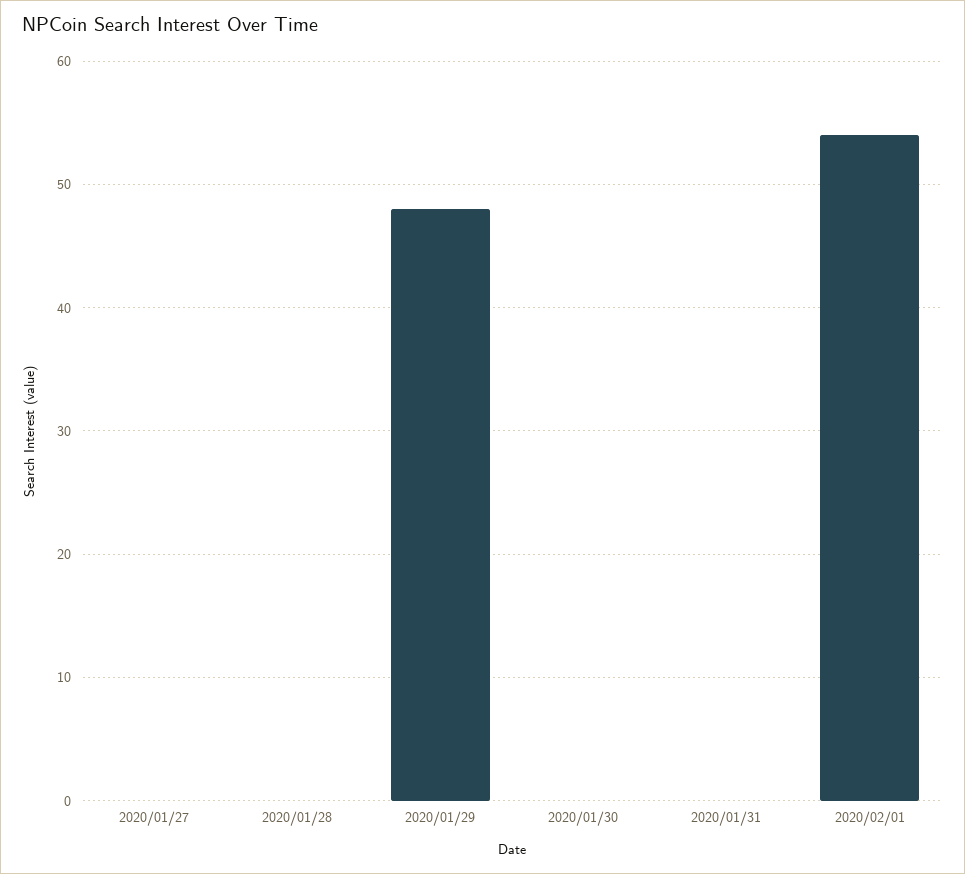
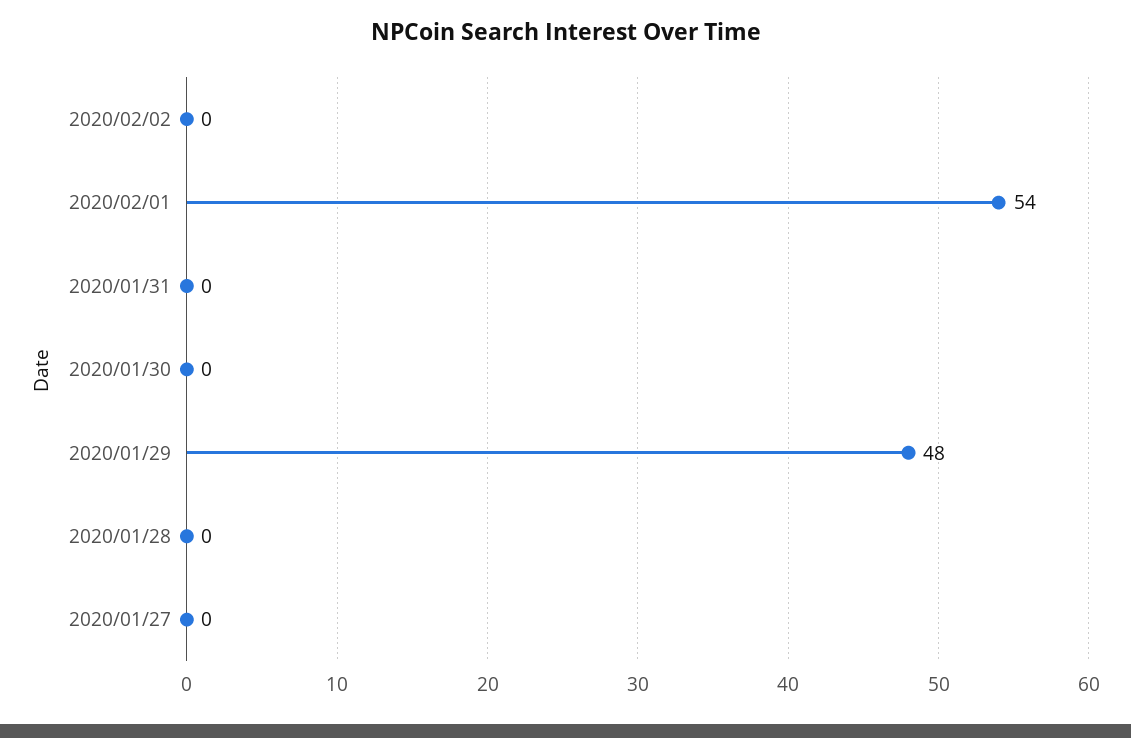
2020/02/02: none -> 0

